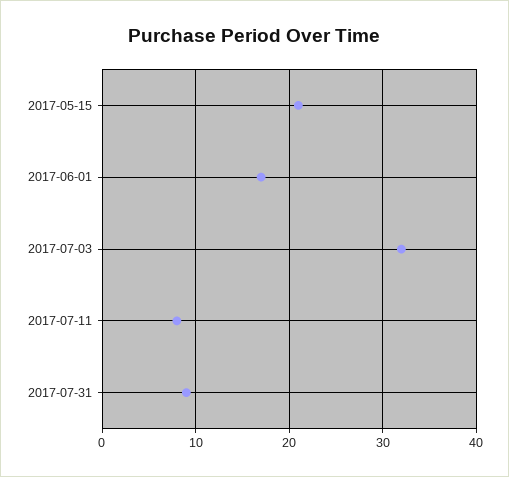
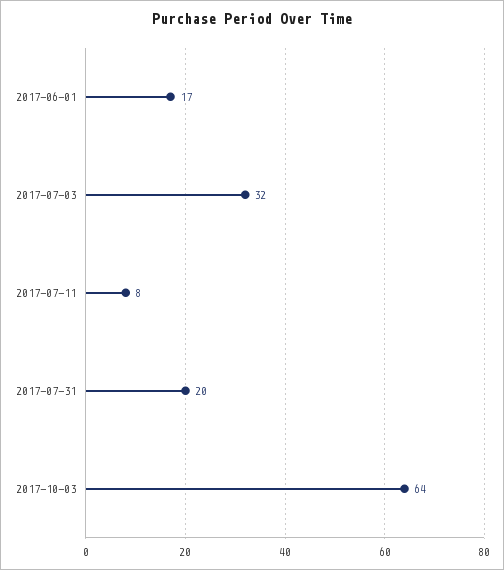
2017-05-15: 21 -> none
2017-07-31: 9 -> 20
2017-10-03: none -> 64

